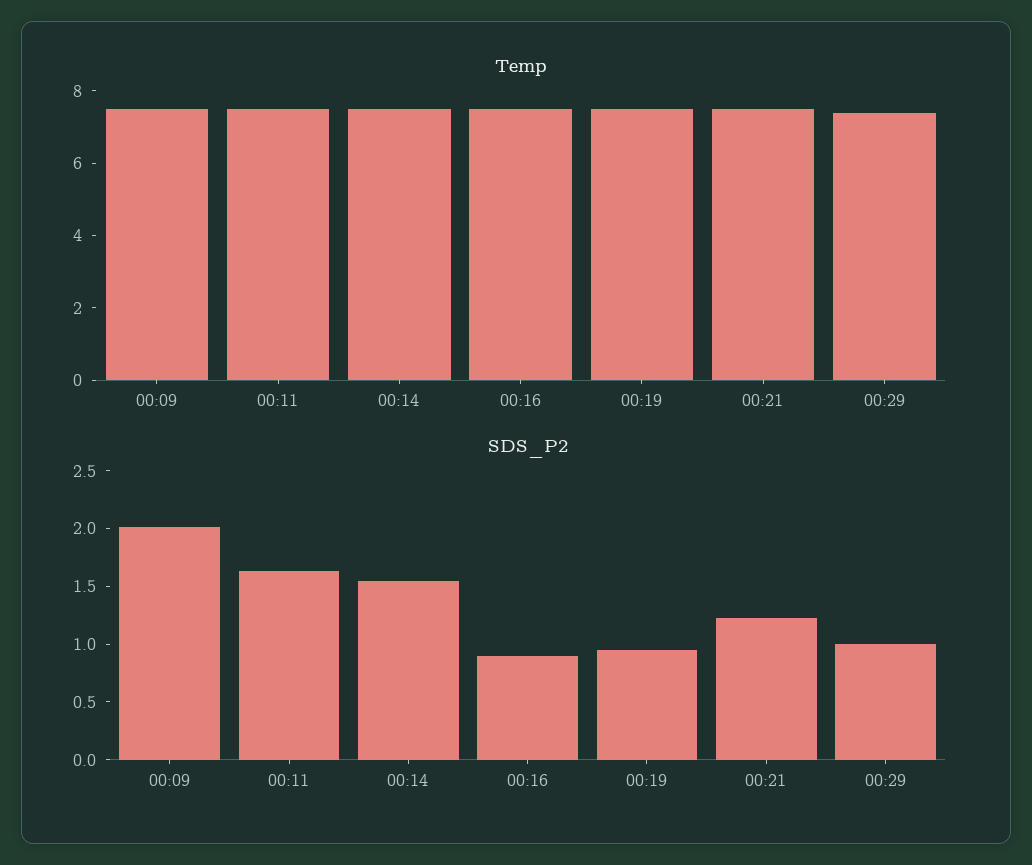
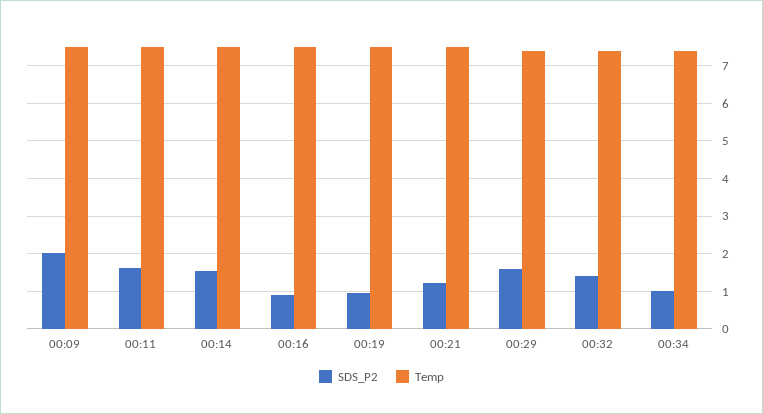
SDS_P2, 00:29: 1 -> 1.6
SDS_P2, 00:32: none -> 1.4
Temp, 00:32: none -> 7.4
SDS_P2, 00:34: none -> 1
Temp, 00:34: none -> 7.4

